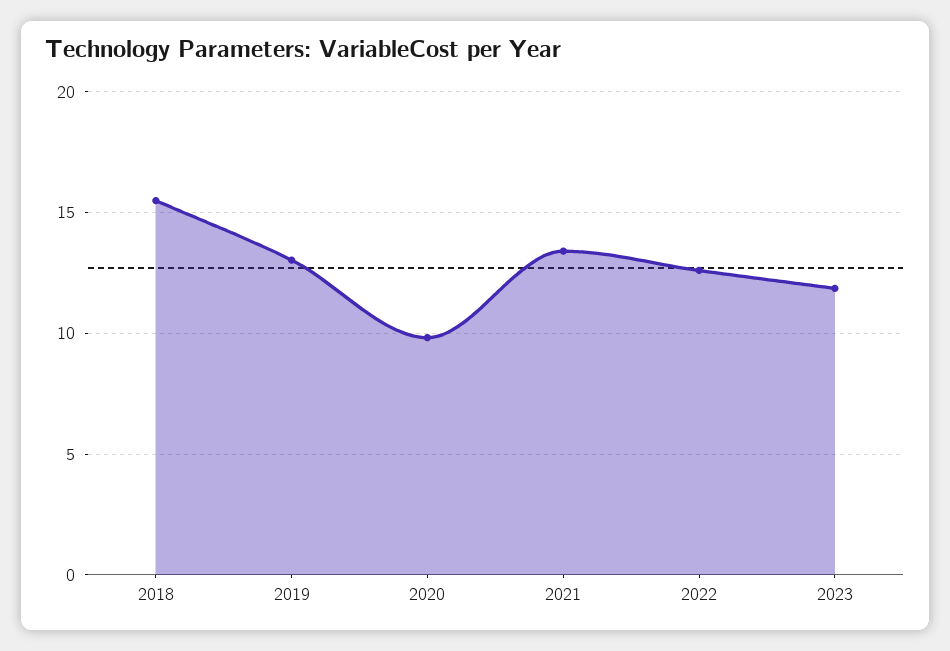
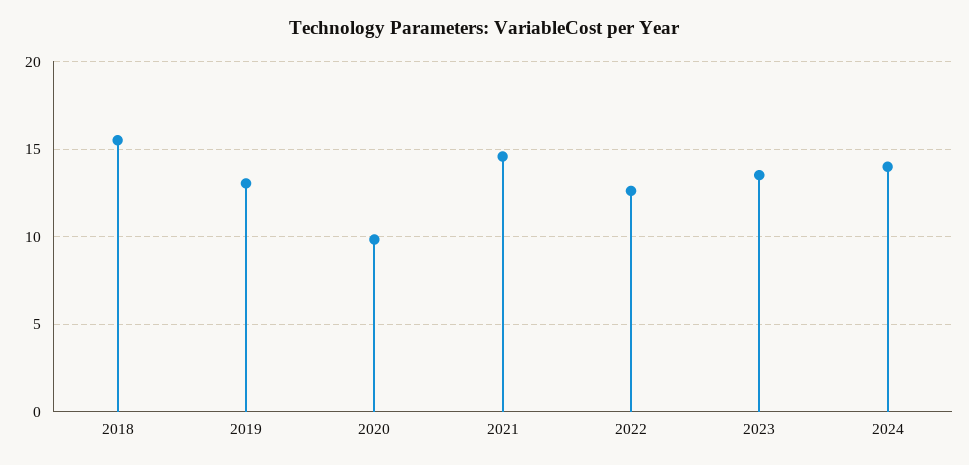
2021: 13.5 -> 14.5
2023: 12 -> 13.5
2024: none -> 14

